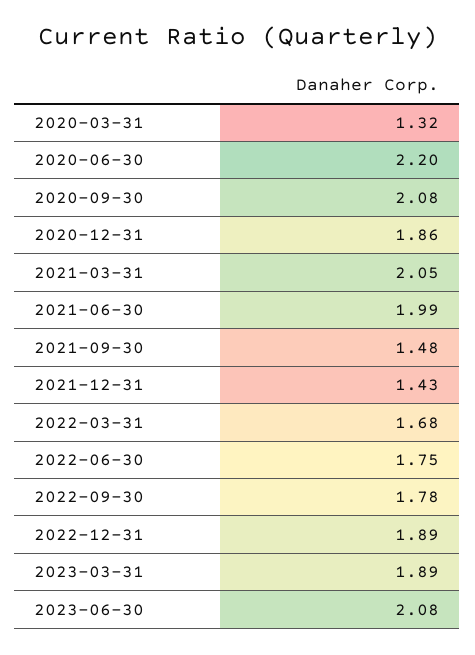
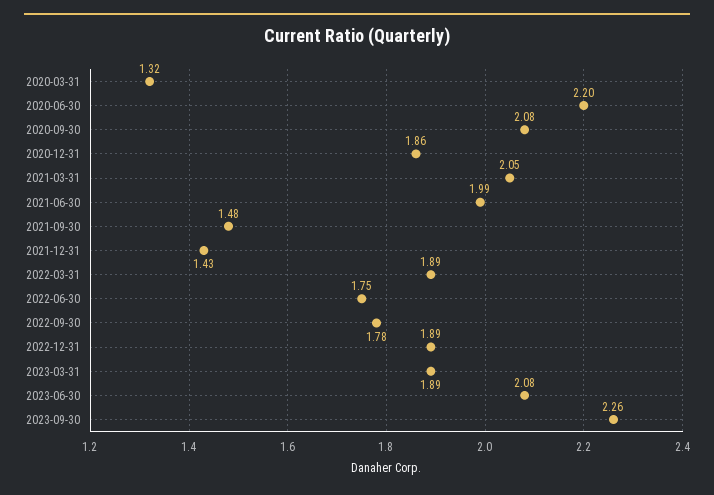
2022-03-31: 1.68 -> 1.89
2023-09-30: none -> 2.26

